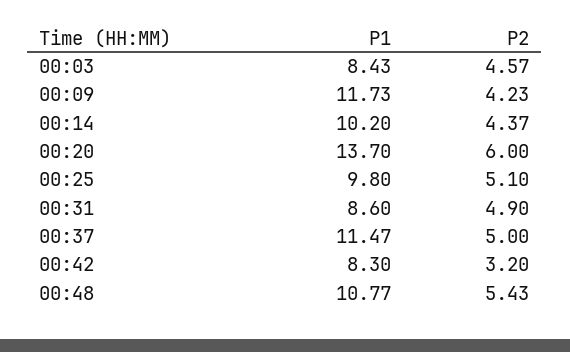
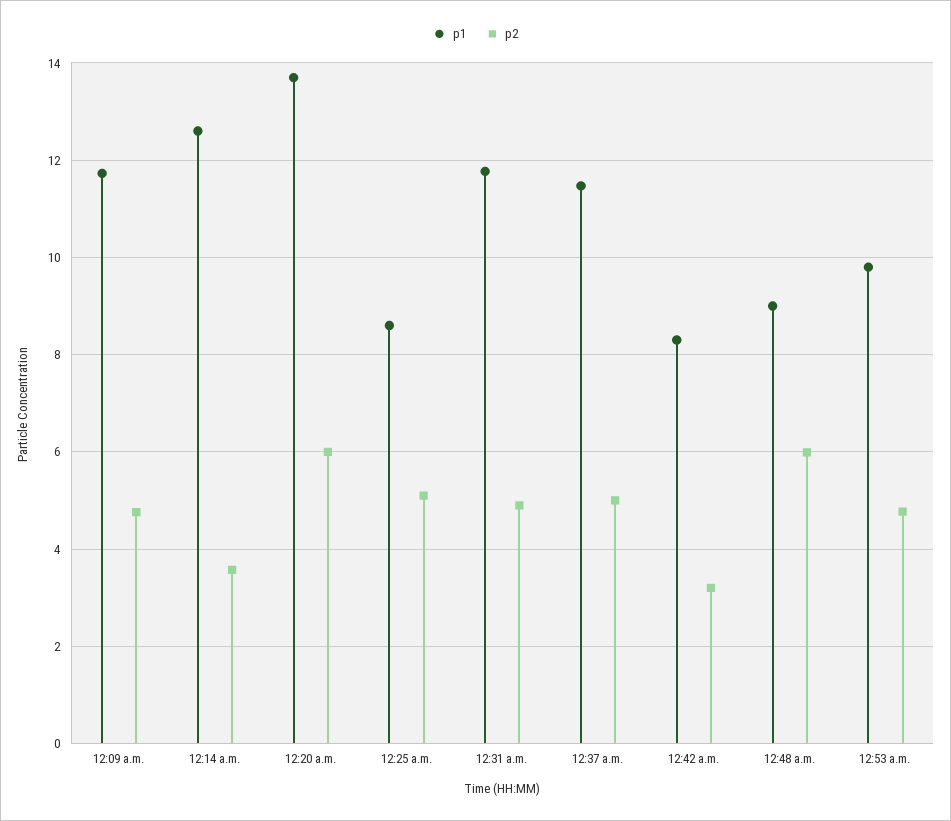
P1, 00:03: 8.43 -> none
P2, 00:03: 4.57 -> none
P2, 00:09: 4.23 -> 4.8
P1, 00:14: 10.2 -> 12.6
P2, 00:14: 4.37 -> 3.6
P1, 00:25: 9.8 -> 8.6
P1, 00:31: 8.6 -> 11.8
P1, 00:48: 10.77 -> 9
P2, 00:48: 5.43 -> 6
P1, 12:53 a.m.: none -> 9.8
P2, 12:53 a.m.: none -> 4.8

